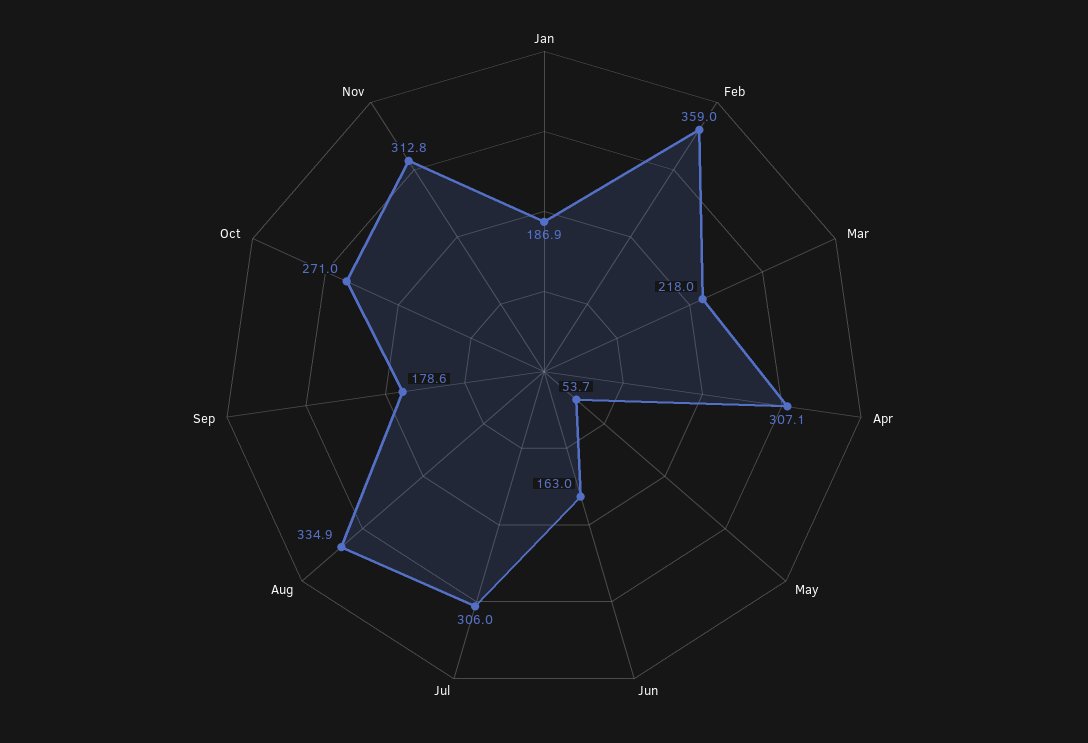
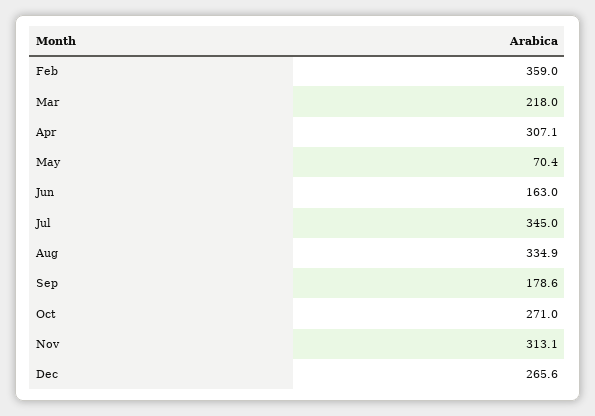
Jan: 186.9 -> none
May: 53.7 -> 70.4
Jul: 306 -> 345
Nov: 312.8 -> 313.1
Dec: none -> 265.6

